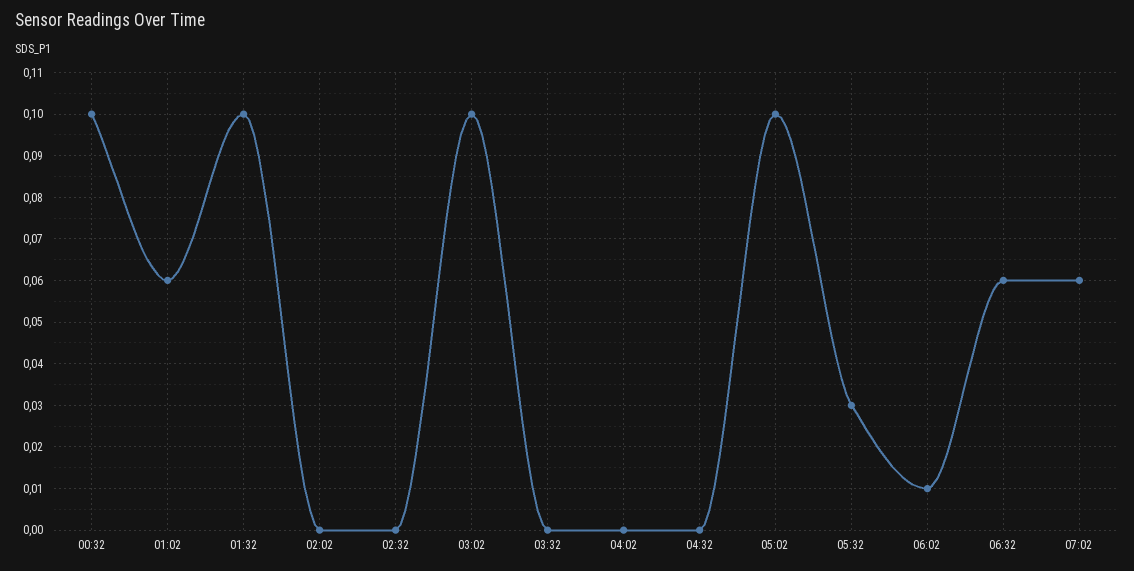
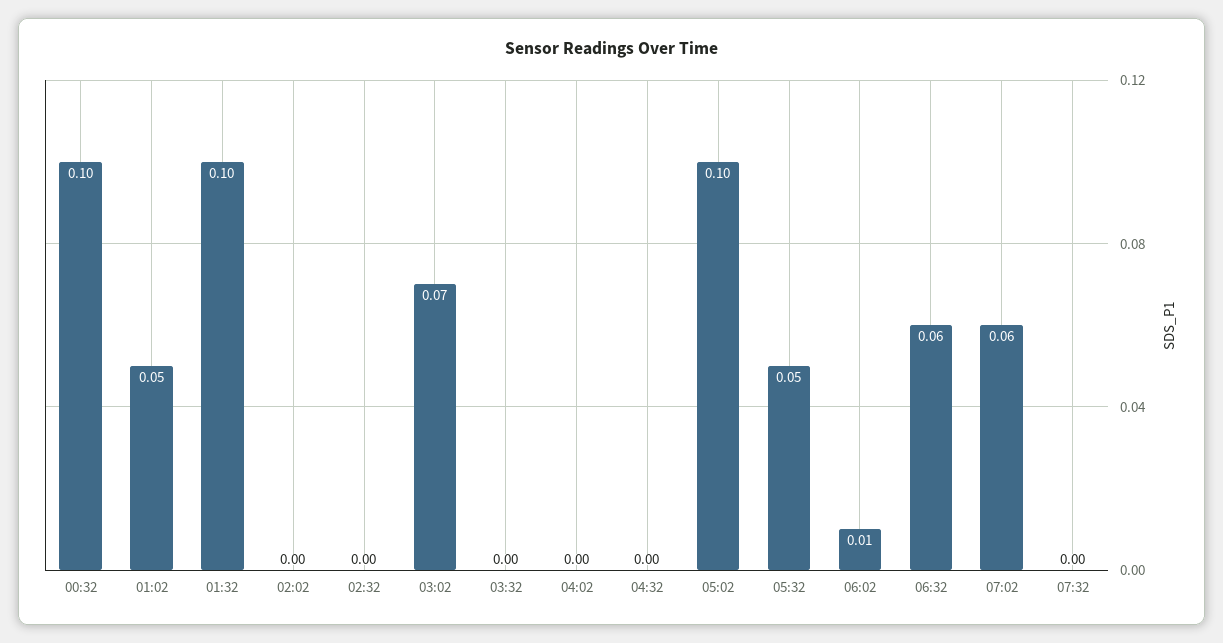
01:02: 0.06 -> 0.05
03:02: 0.1 -> 0.07
05:32: 0.03 -> 0.05
07:32: none -> 0

